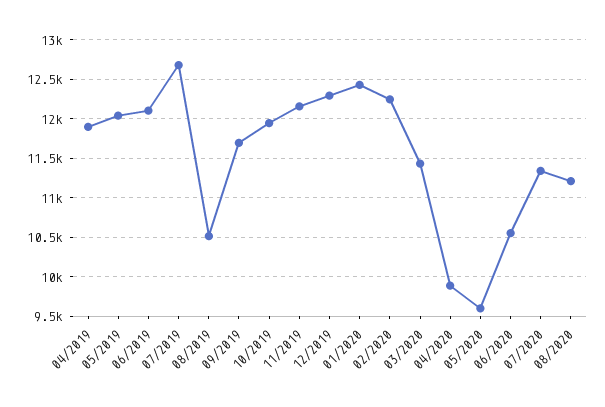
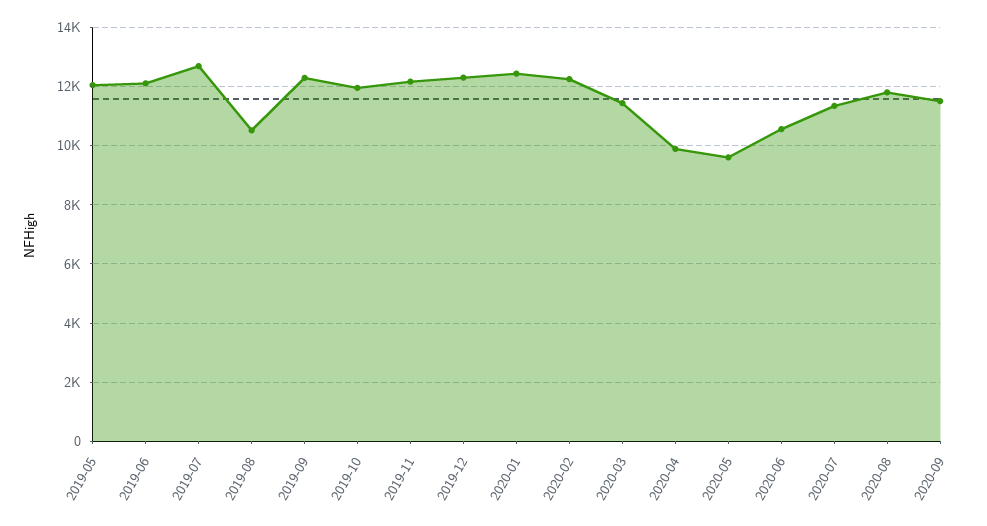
04/2019: 11900 -> none
09/2019: 11700 -> 12250
08/2020: 11200 -> 11750
2020-09: none -> 11500

